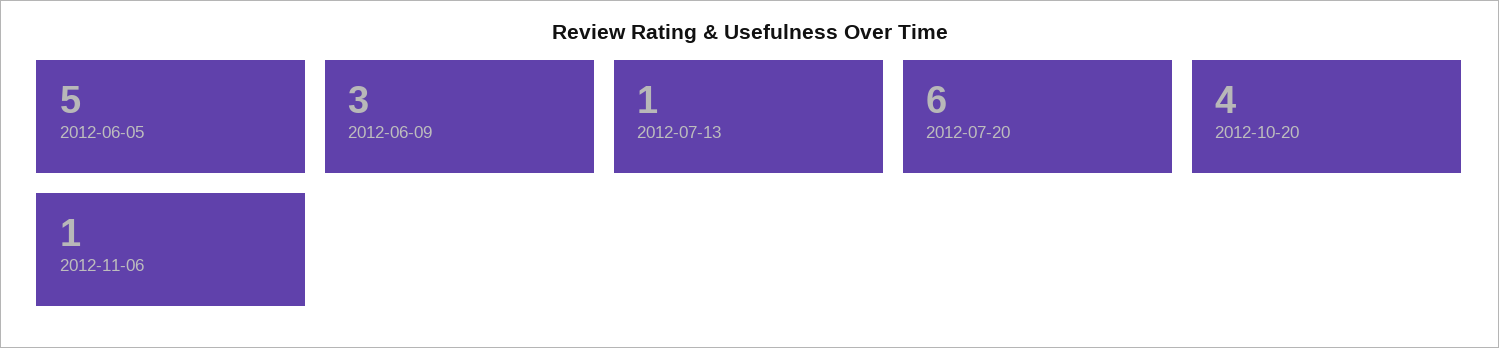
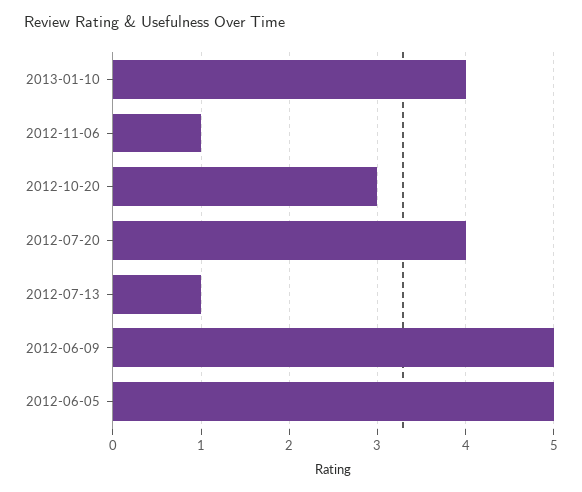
2012-06-09: 3 -> 5
2012-07-20: 6 -> 4
2012-10-20: 4 -> 3
2013-01-10: none -> 4

